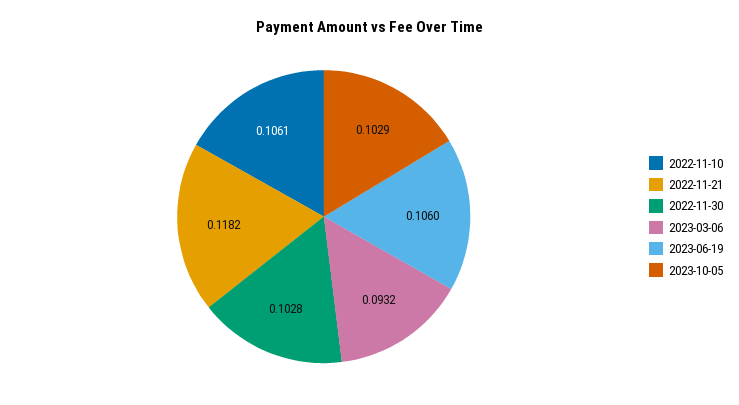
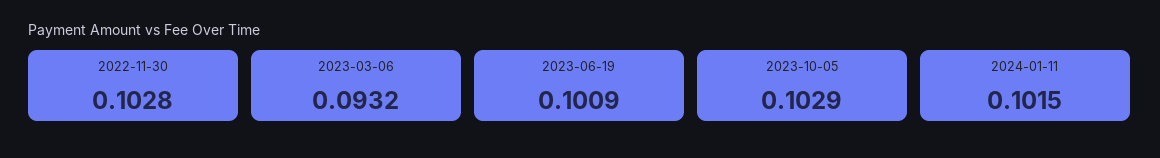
2022-11-10: 0.1061 -> none
2022-11-21: 0.1182 -> none
2023-06-19: 0.106 -> 0.1009
2024-01-11: none -> 0.1015

